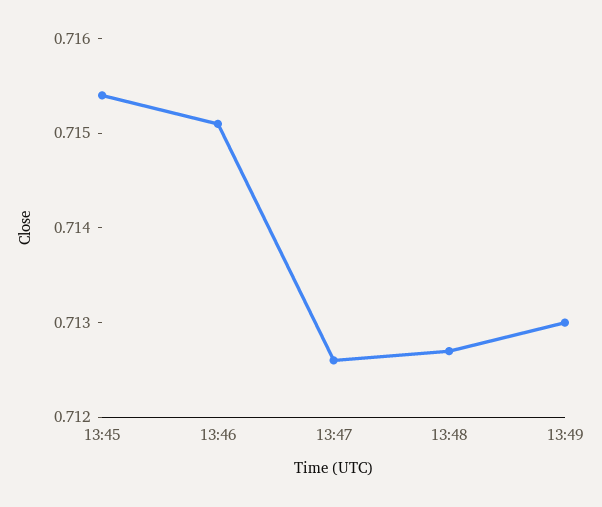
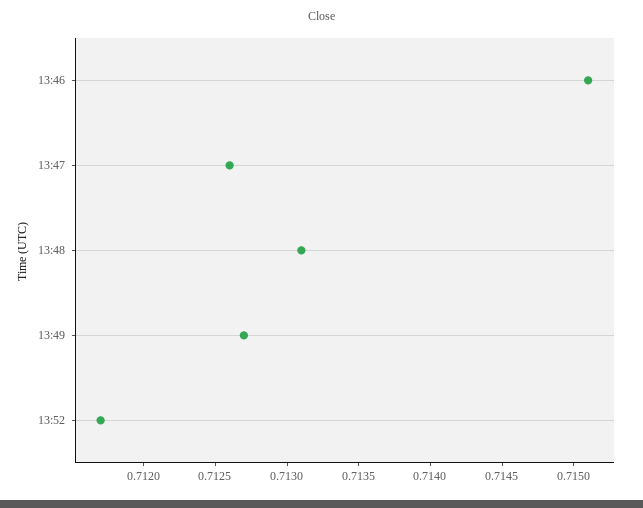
13:45: 0.7154 -> none
13:48: 0.7127 -> 0.7131
13:49: 0.713 -> 0.7127
13:52: none -> 0.7117

